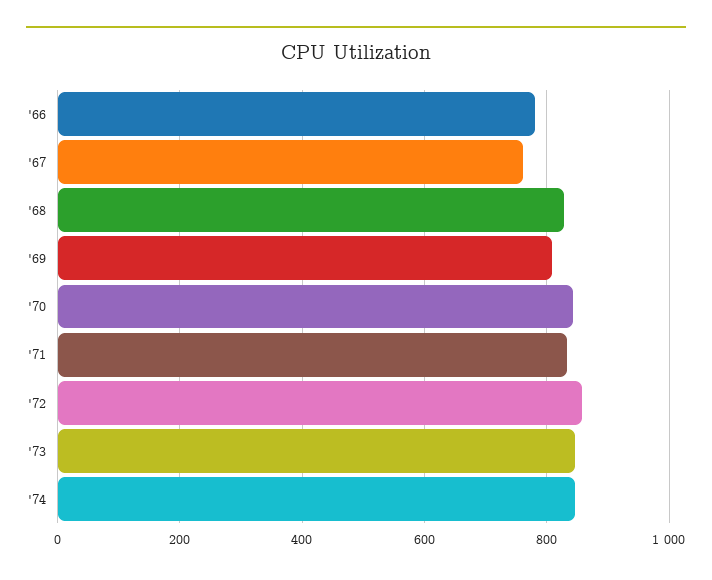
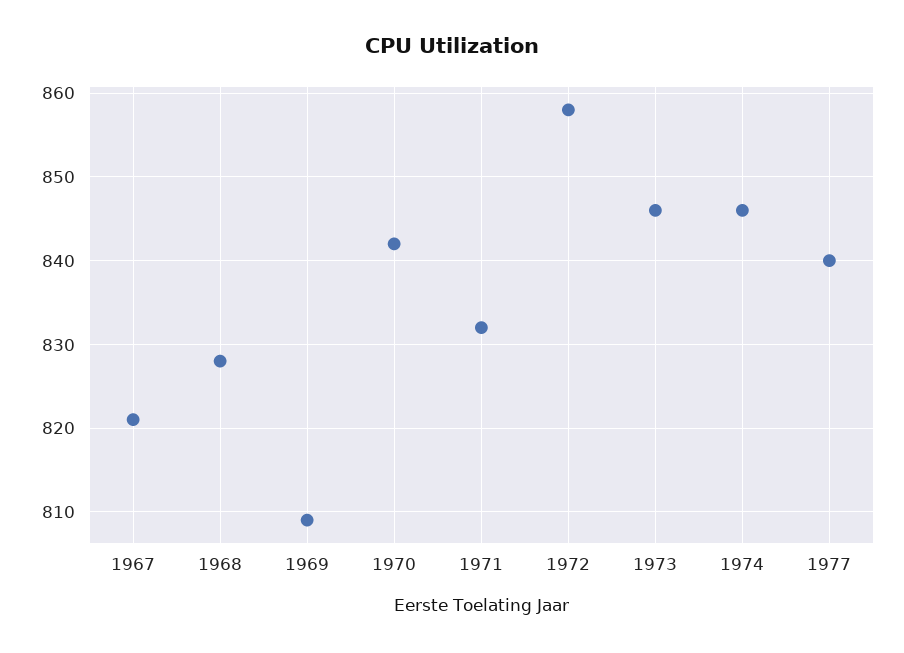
'66: 780 -> none
'67: 760 -> 821
1977: none -> 840

